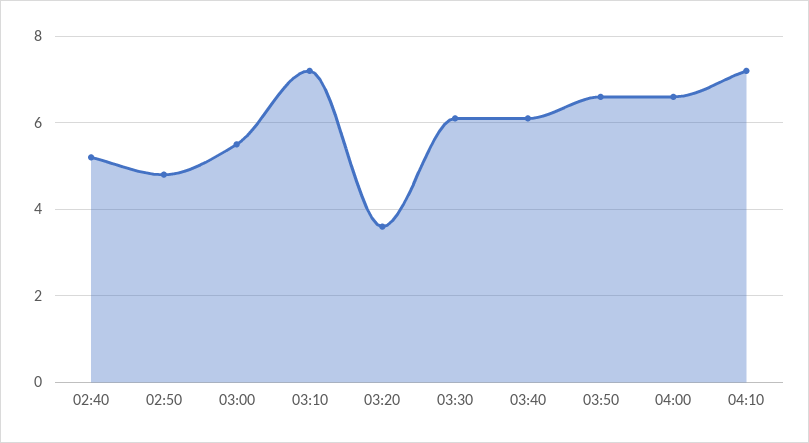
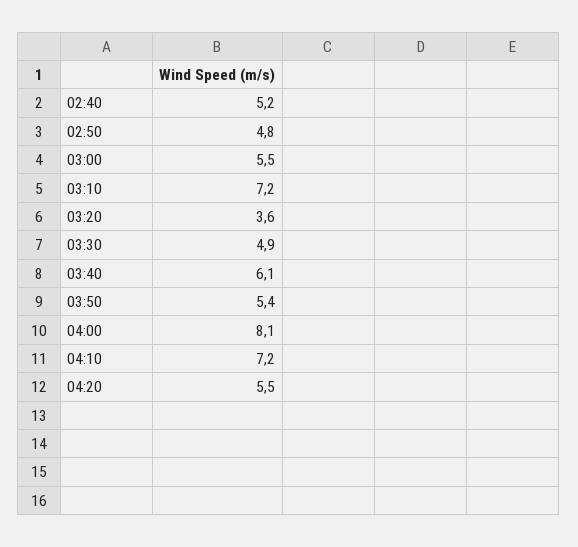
03:30: 6 -> 4.9
03:50: 6.5 -> 5.4
04:00: 6.5 -> 8.1
04:20: none -> 5.5

